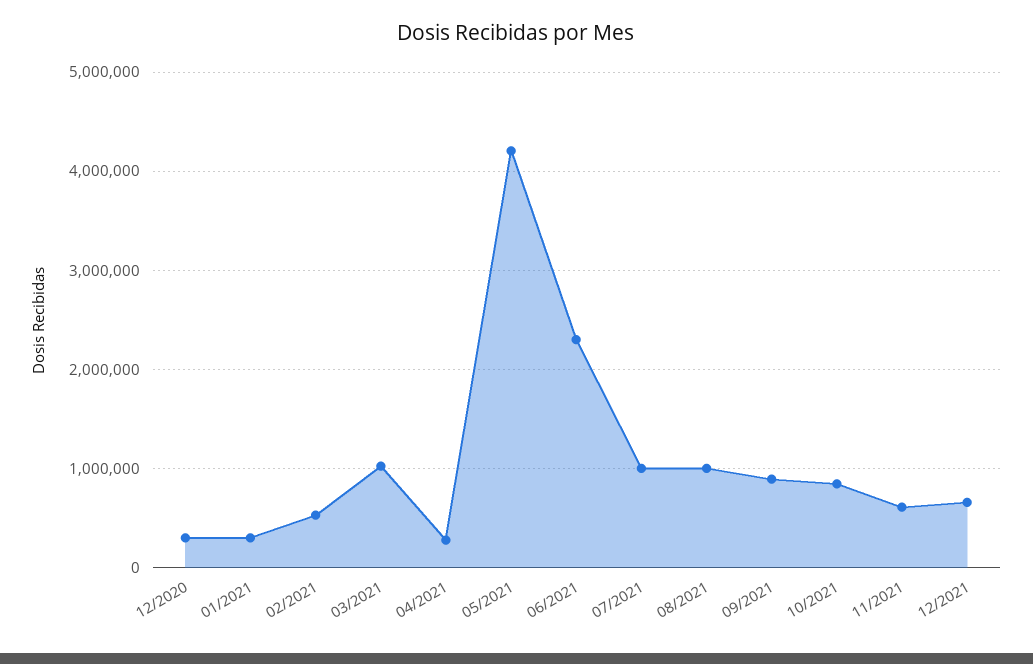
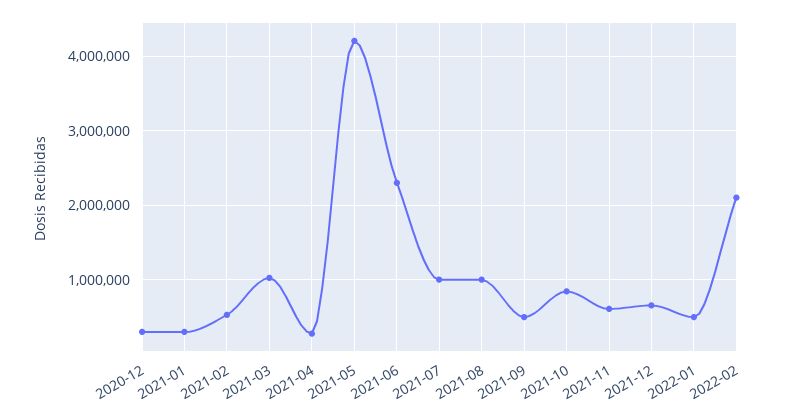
09/2021: 900000 -> 500000
2022-01: none -> 500000
2022-02: none -> 2100000

